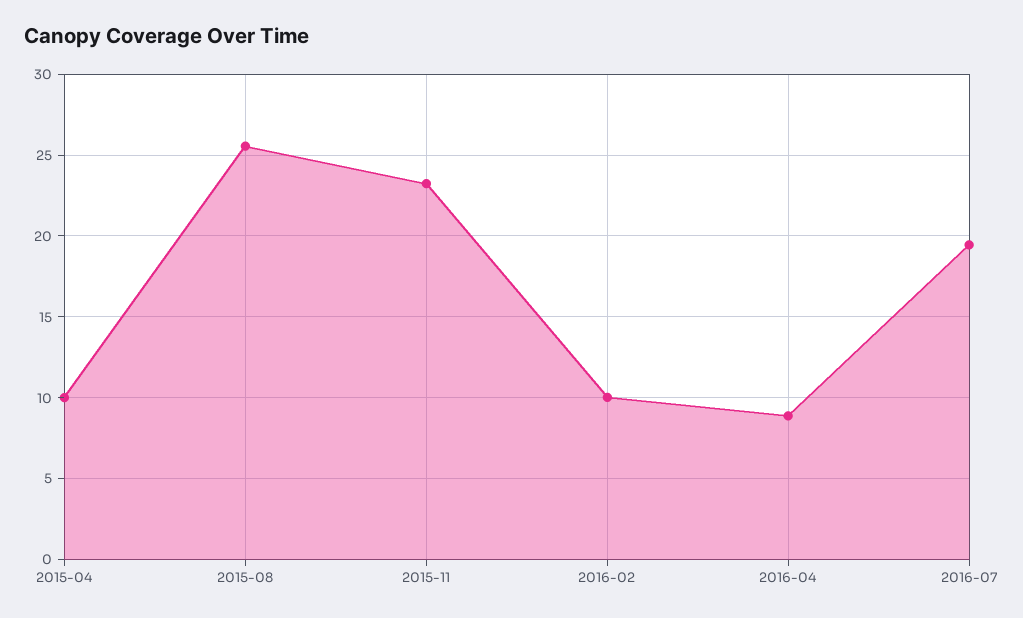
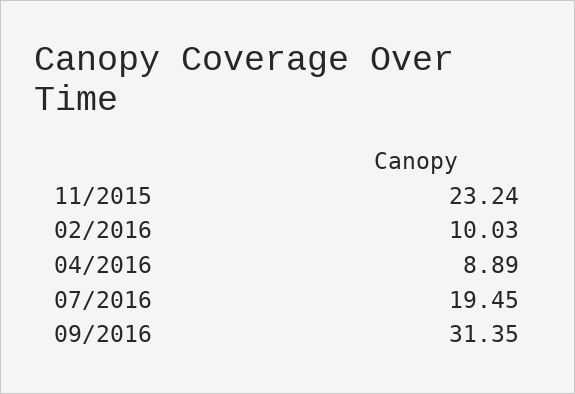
2015-04: 10 -> none
2015-08: 25.5 -> none
09/2016: none -> 31.35

